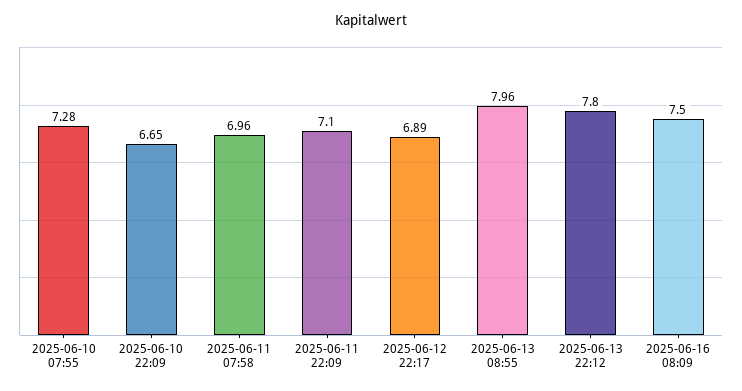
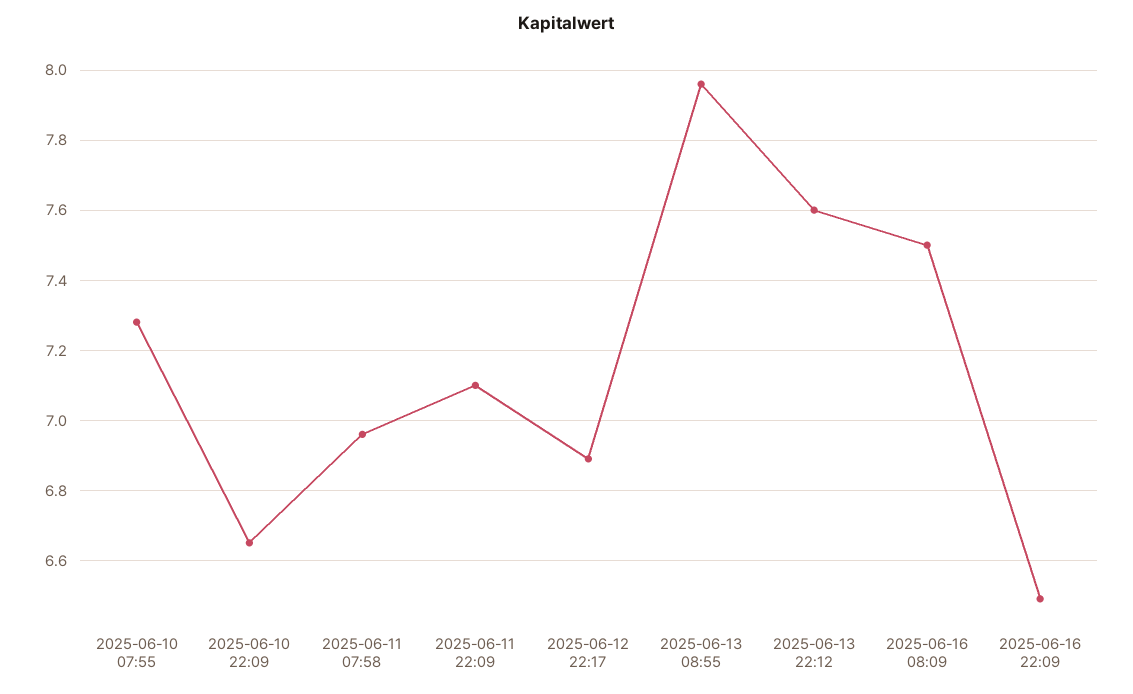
2025-06-13 22:12: 7.8 -> 7.6
2025-06-16 22:09: none -> 6.5

